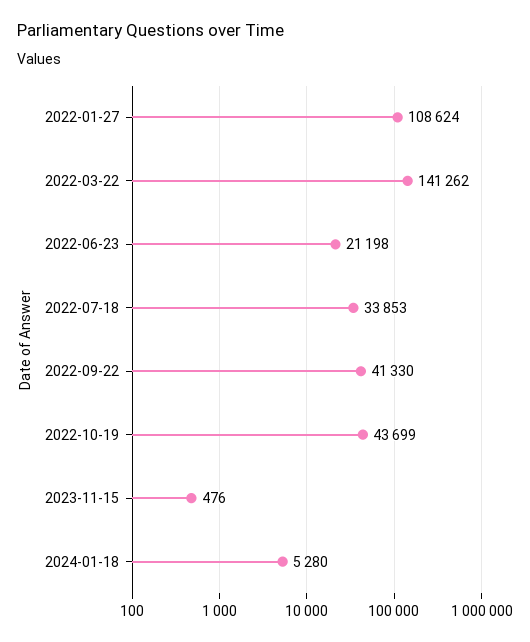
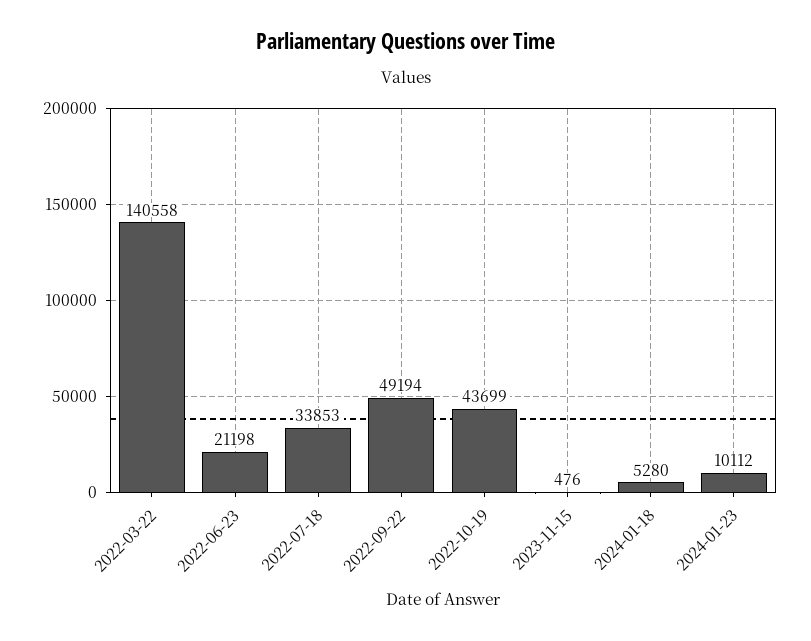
2022-01-27: 108624 -> none
2022-03-22: 141262 -> 140558
2022-09-22: 41330 -> 49194
2024-01-23: none -> 10112

